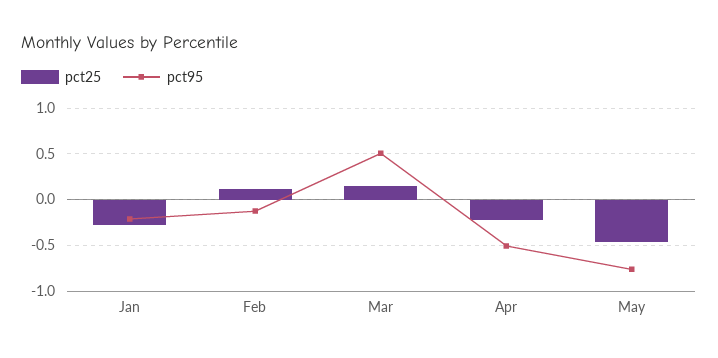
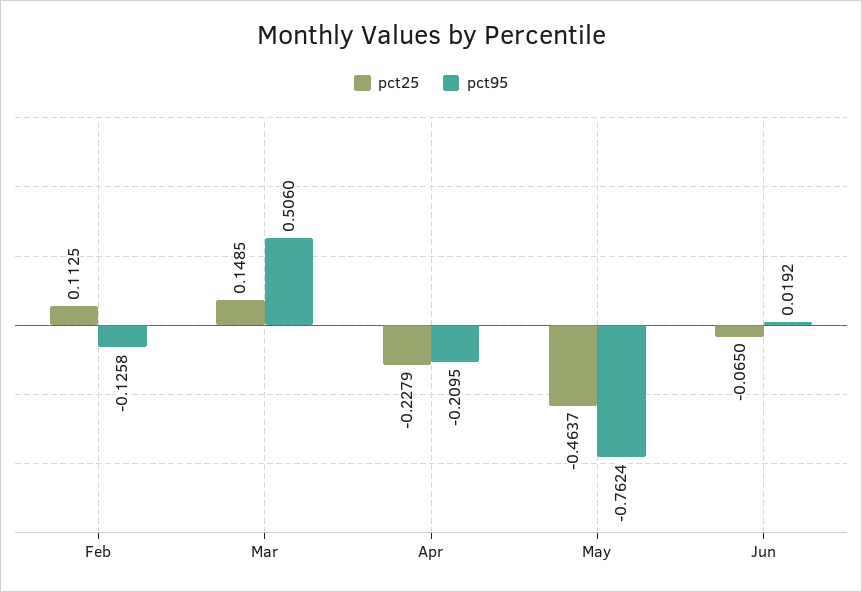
pct25, Jan: -0.3 -> none
pct95, Jan: -0.2 -> none
pct95, Apr: -0.5 -> -0.2095
pct25, Jun: none -> -0.065
pct95, Jun: none -> 0.0192

